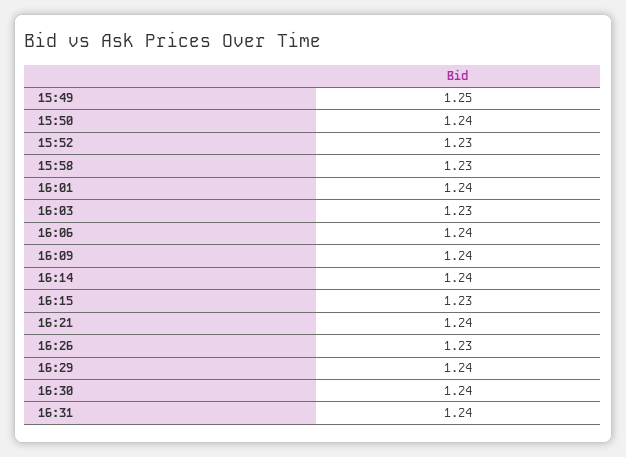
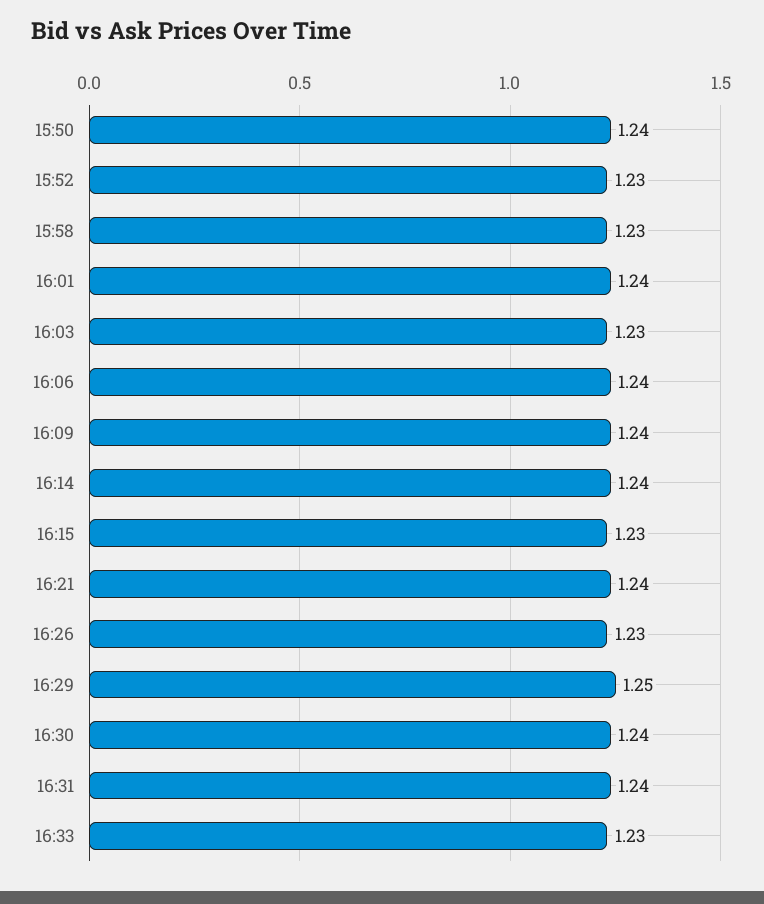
15:49: 1.25 -> none
16:29: 1.24 -> 1.25
16:33: none -> 1.23

